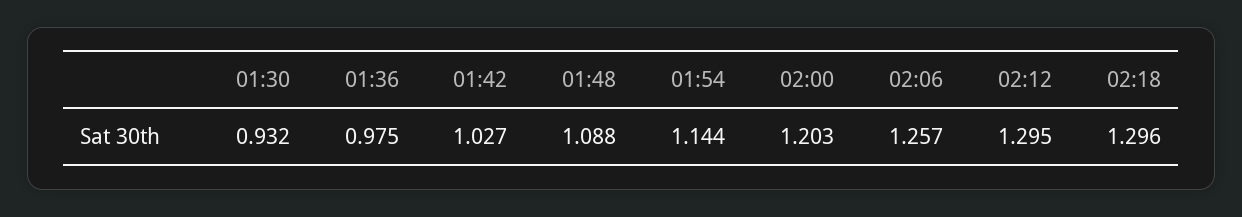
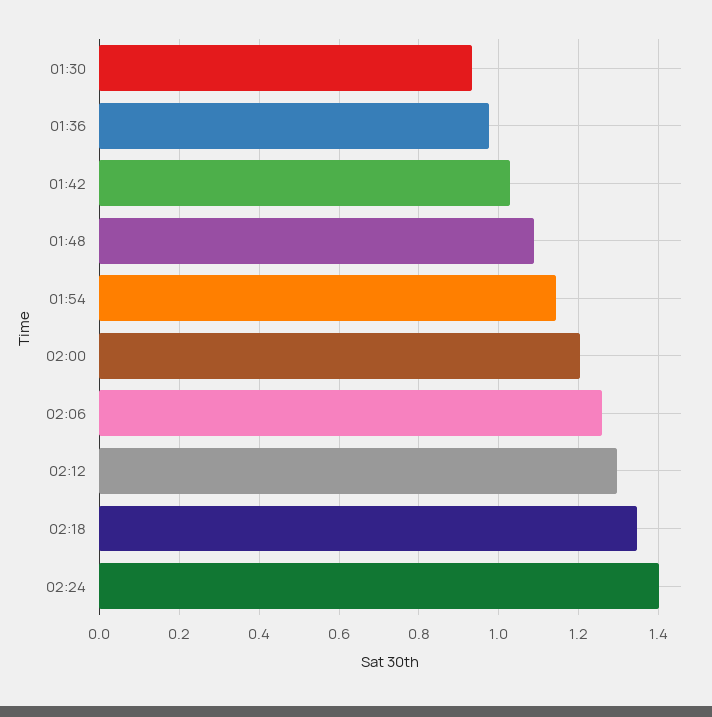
02:18: 1.296 -> 1.34
02:24: none -> 1.4

